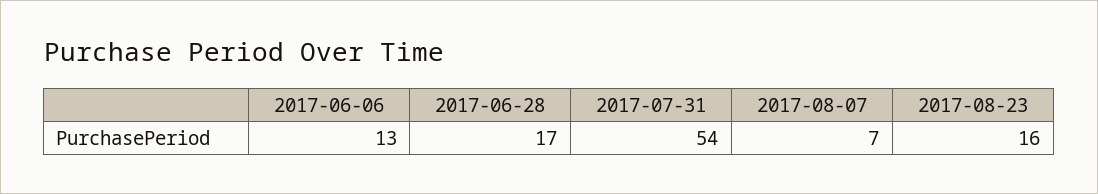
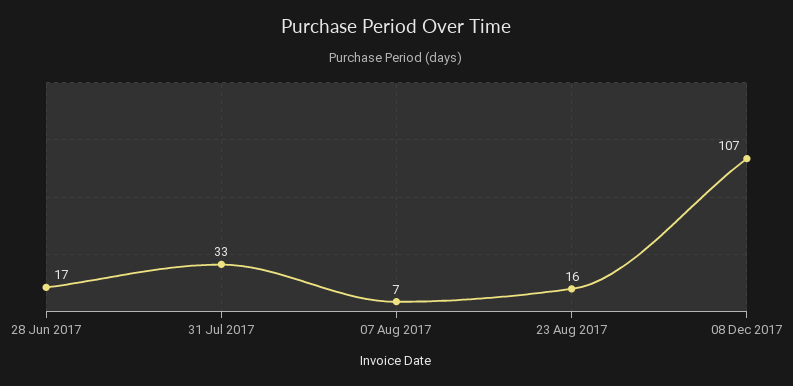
2017-06-06: 13 -> none
2017-07-31: 54 -> 33
08 Dec 2017: none -> 107

